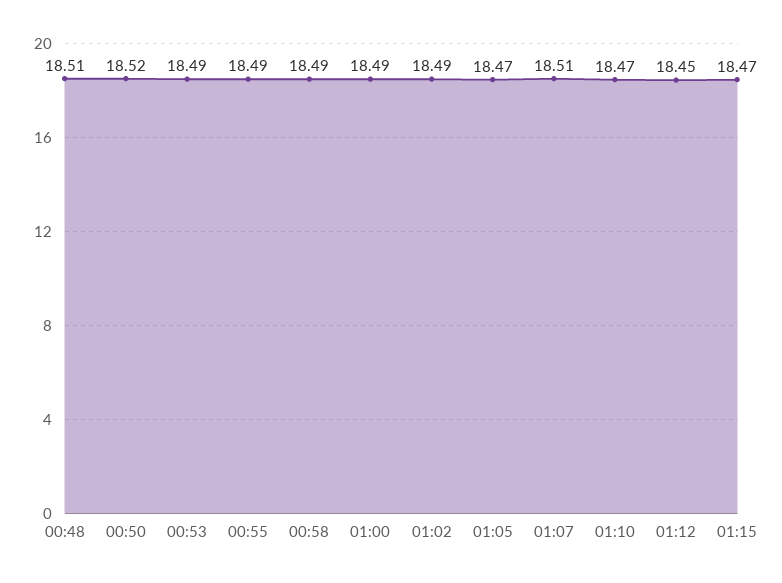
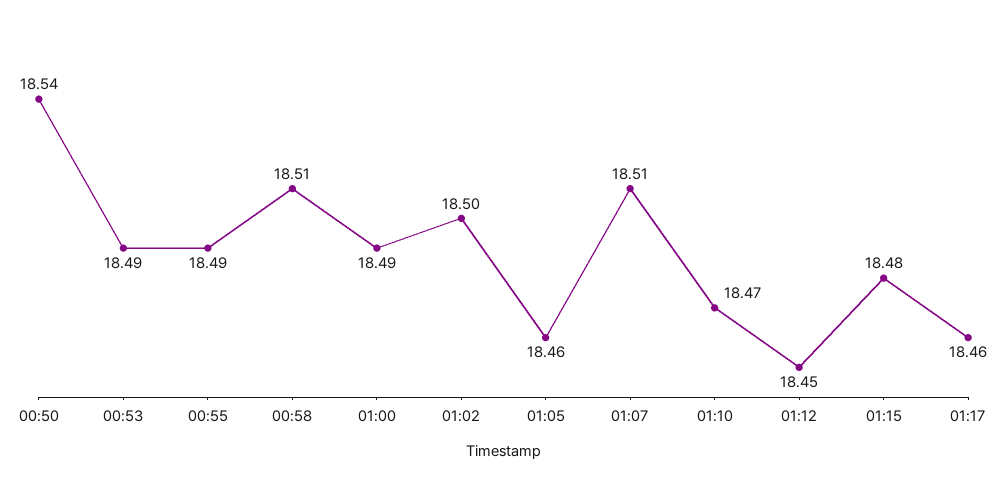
00:48: 18.51 -> none
00:50: 18.52 -> 18.54
00:58: 18.49 -> 18.51
01:02: 18.49 -> 18.5
01:05: 18.47 -> 18.46
01:15: 18.47 -> 18.48
01:17: none -> 18.46

